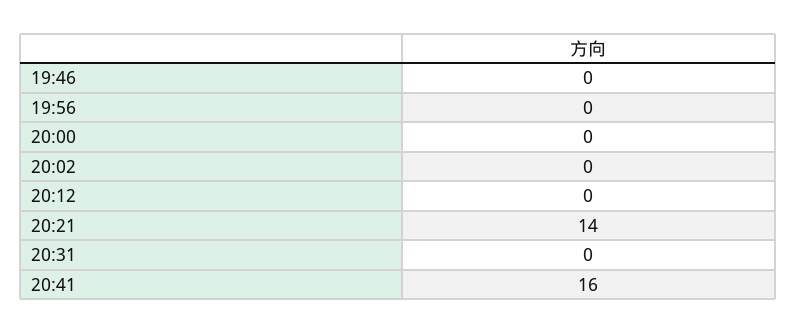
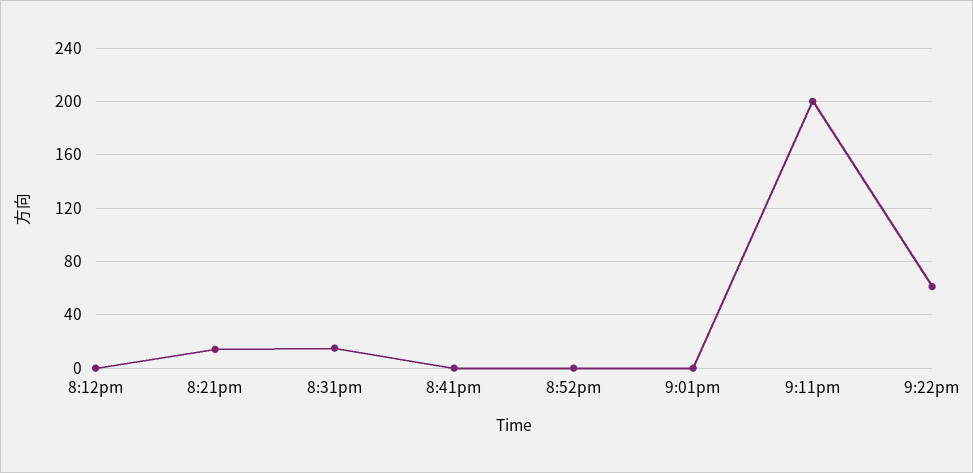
19:46: 0 -> none
19:56: 0 -> none
20:00: 0 -> none
20:02: 0 -> none
20:31: 0 -> 15
20:41: 16 -> 0
8:52pm: none -> 0
9:01pm: none -> 0
9:11pm: none -> 200
9:22pm: none -> 60

